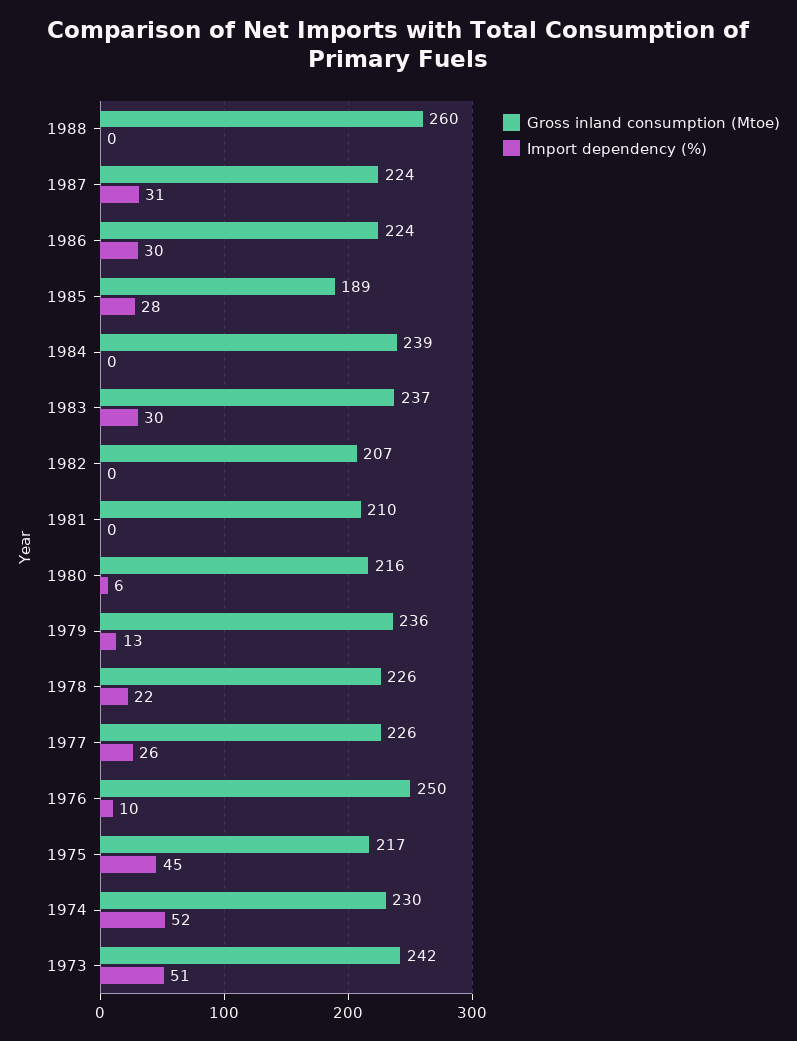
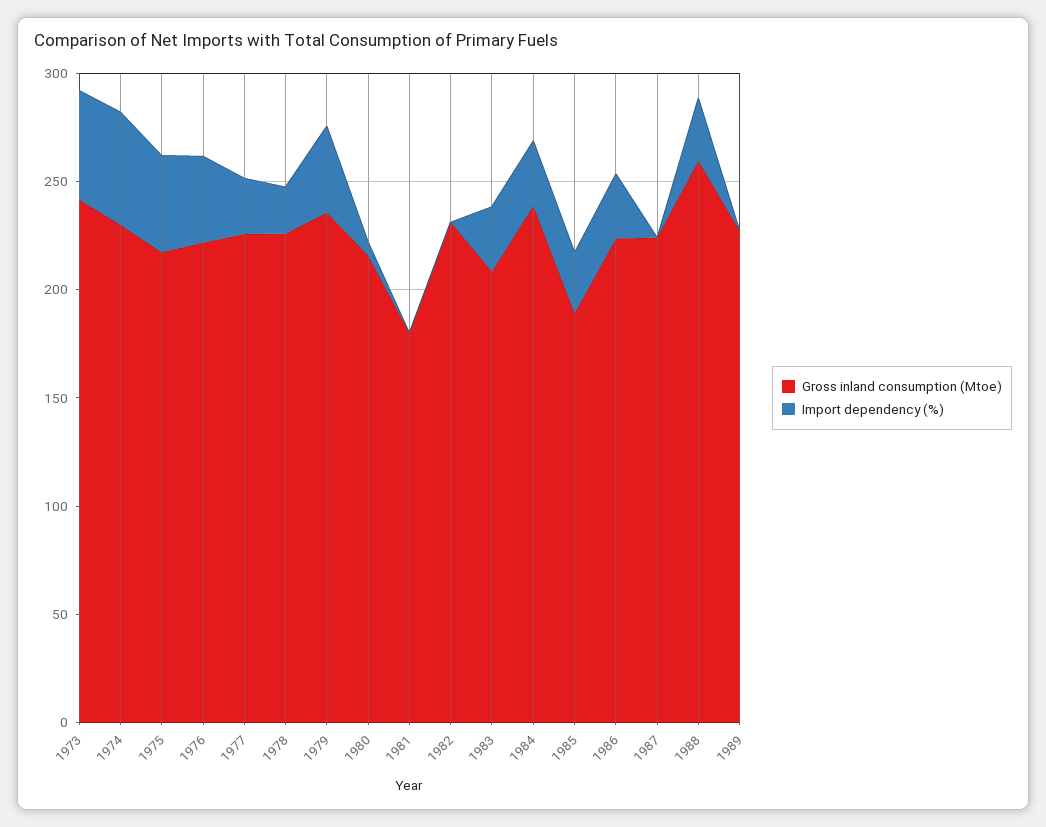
Import dependency (%), 1988: 0 -> 30
Import dependency (%), 1987: 31 -> 0
Import dependency (%), 1984: 0 -> 30
Gross inland consumption (Mtoe), 1983: 237 -> 210
Gross inland consumption (Mtoe), 1982: 207 -> 230
Gross inland consumption (Mtoe), 1981: 210 -> 180
Import dependency (%), 1979: 13 -> 40
Gross inland consumption (Mtoe), 1976: 250 -> 220
Import dependency (%), 1976: 10 -> 40
Gross inland consumption (Mtoe), 1989: none -> 230
Import dependency (%), 1989: none -> 0

